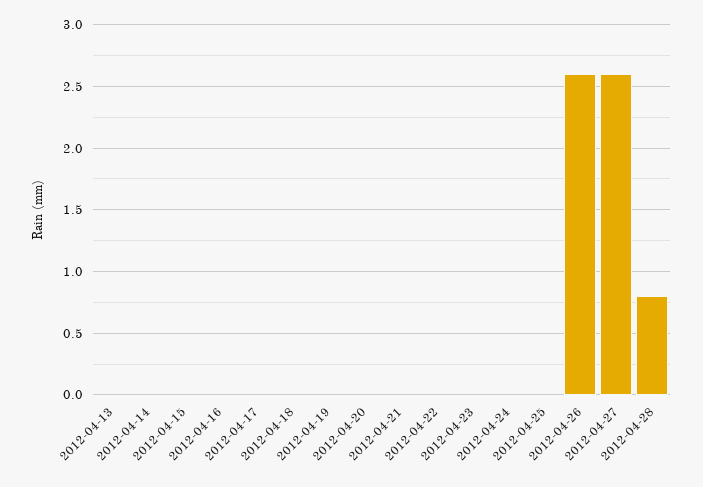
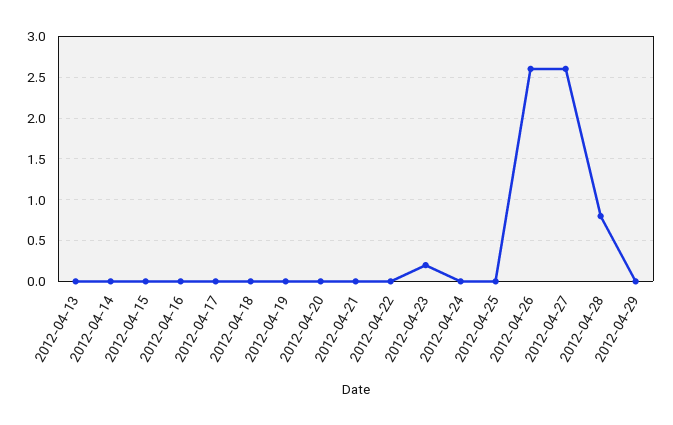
2012-04-23: 0 -> 0.2
2012-04-29: none -> 0

